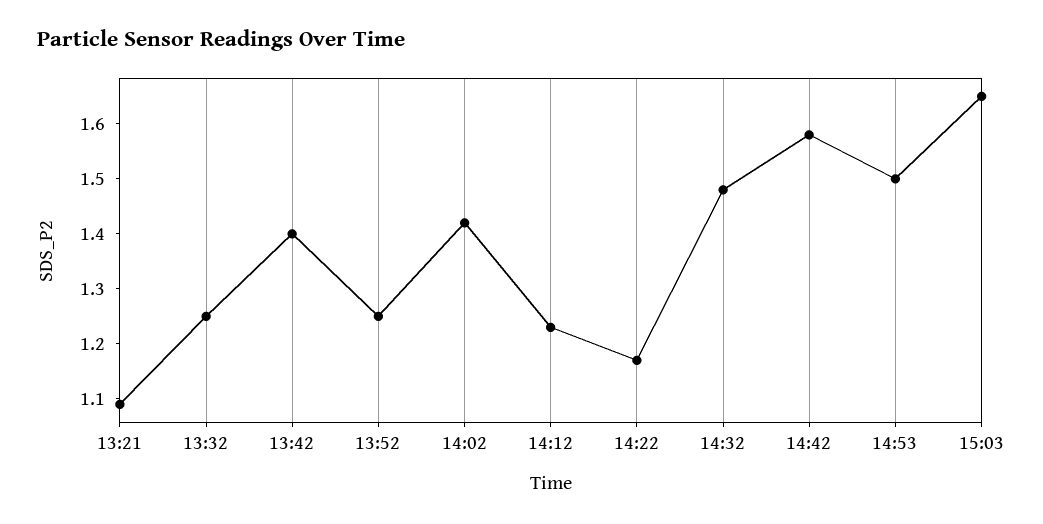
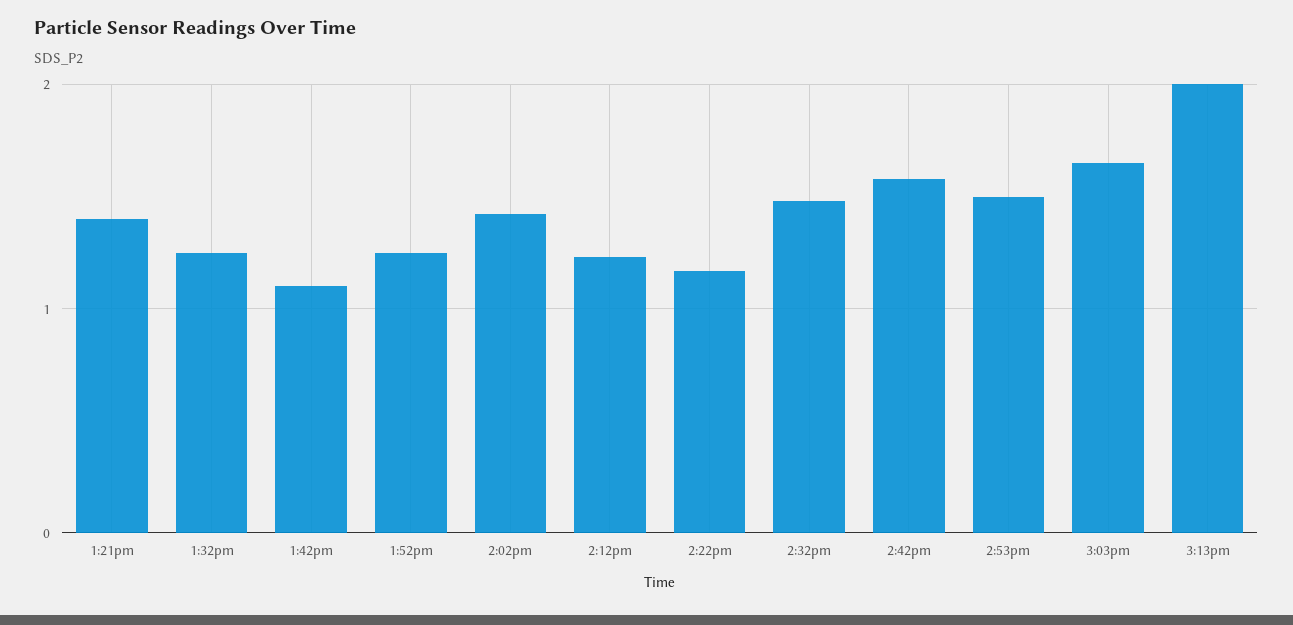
13:21: 1.1 -> 1.4
13:42: 1.4 -> 1.1
3:13pm: none -> 2

